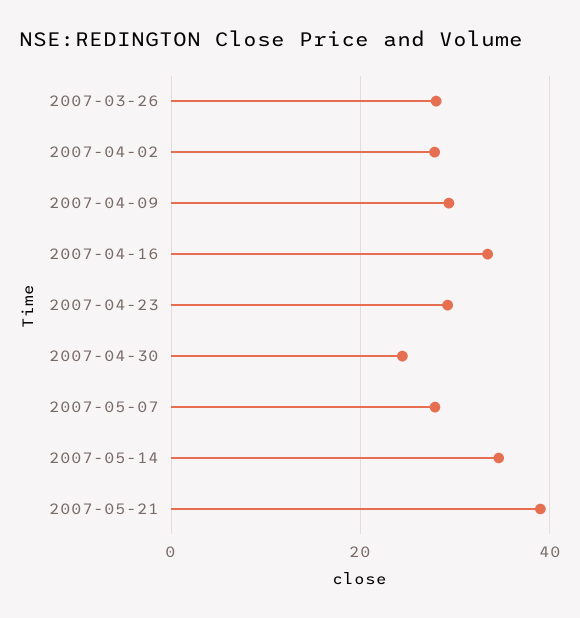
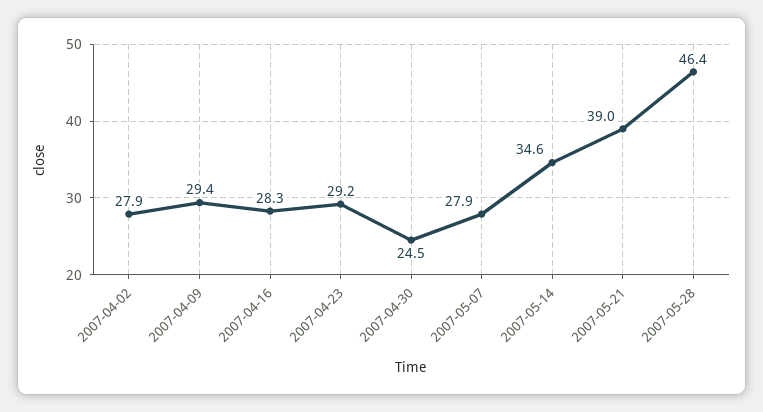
2007-03-26: 28 -> none
2007-04-16: 34 -> 28.3
2007-05-28: none -> 46.4

